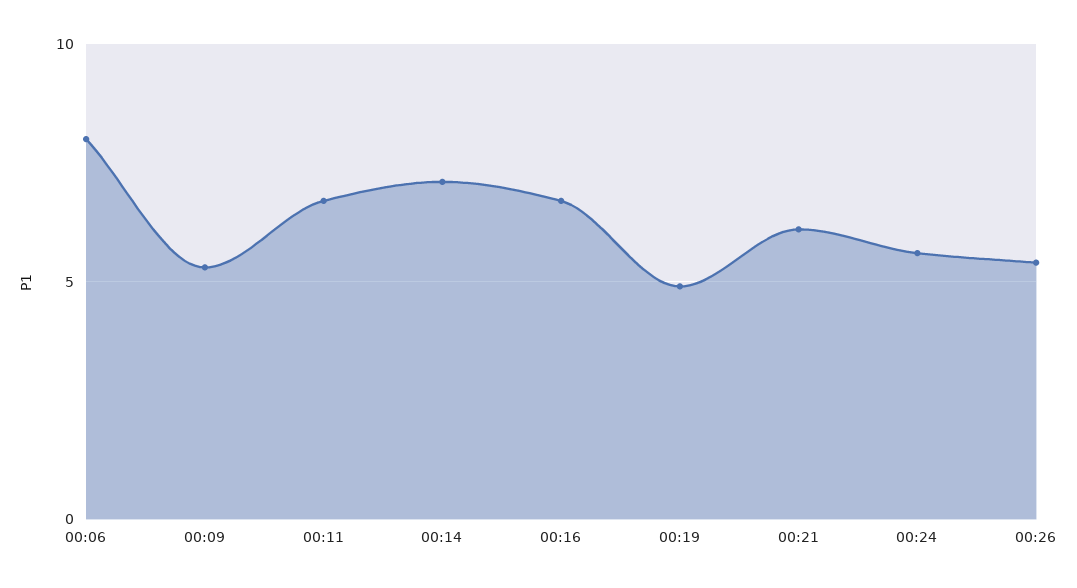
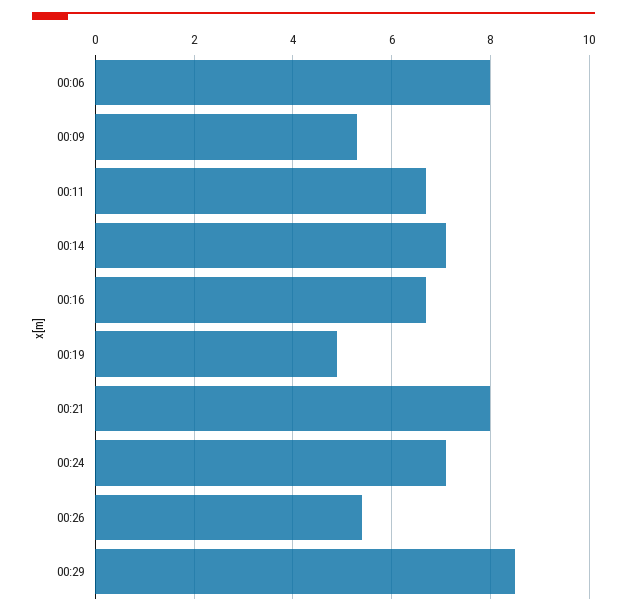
00:21: 6 -> 8
00:24: 5.5 -> 7
00:29: none -> 8.5

